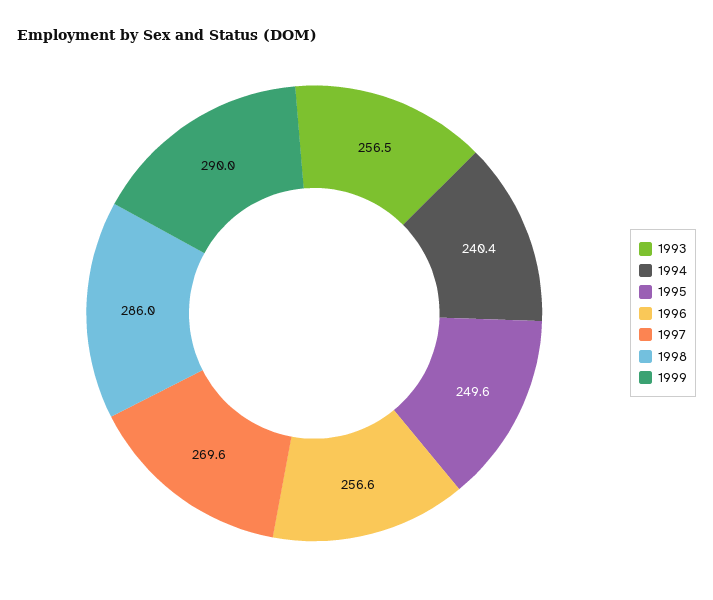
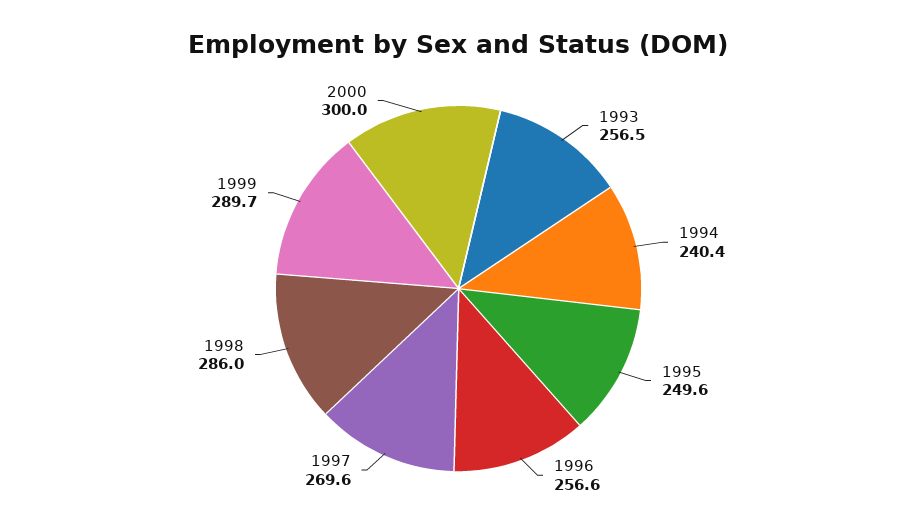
1999: 290 -> 289.7
2000: none -> 300

